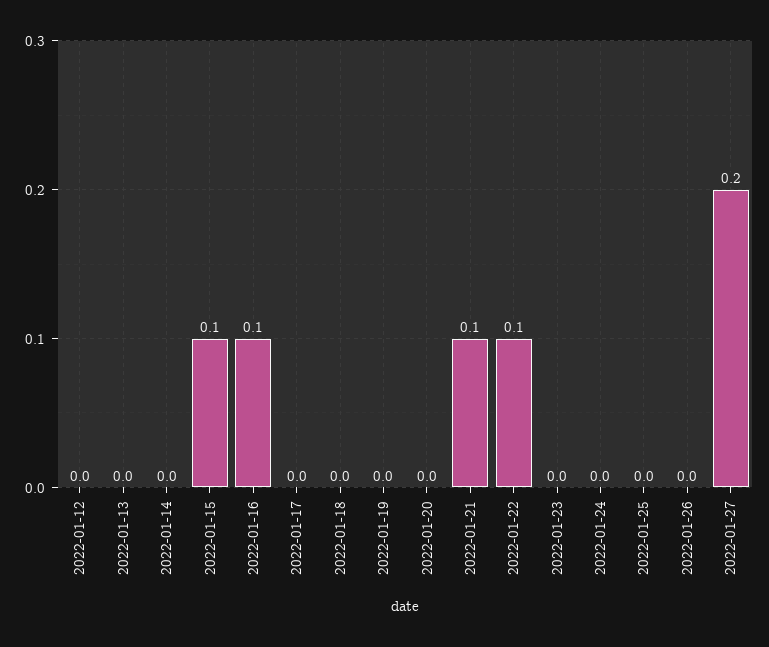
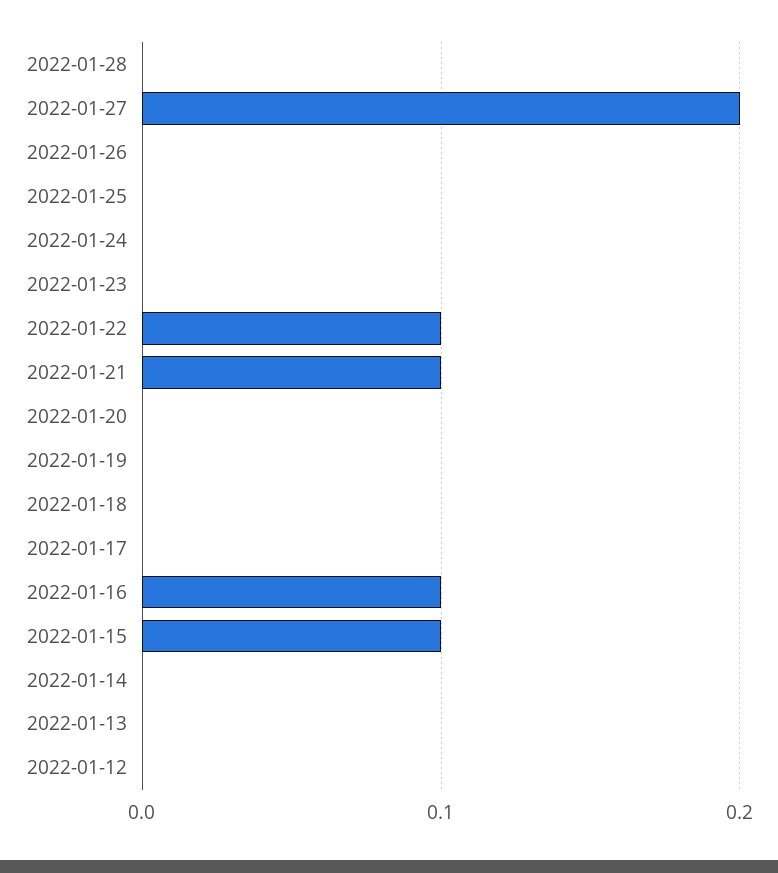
2022-01-28: none -> 0

